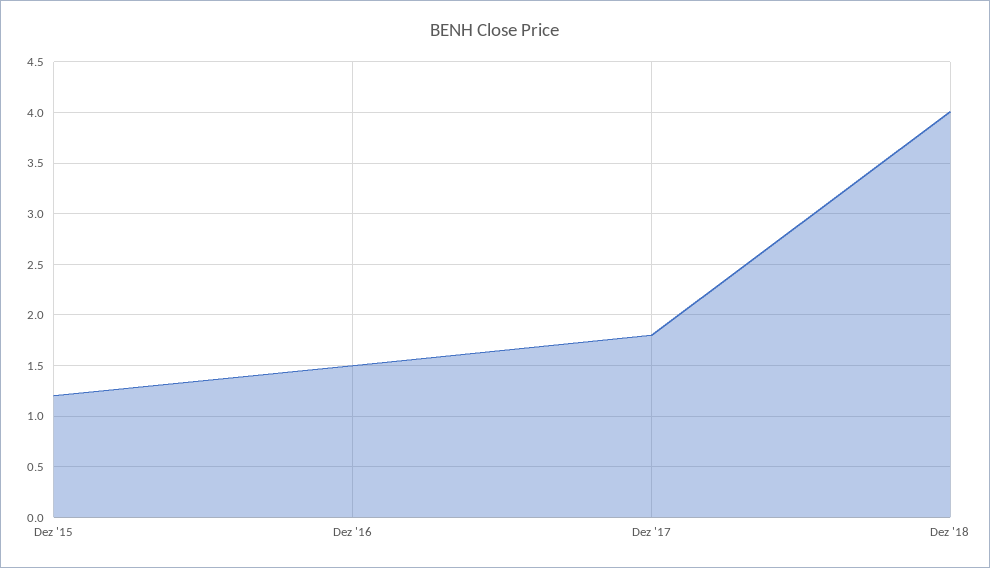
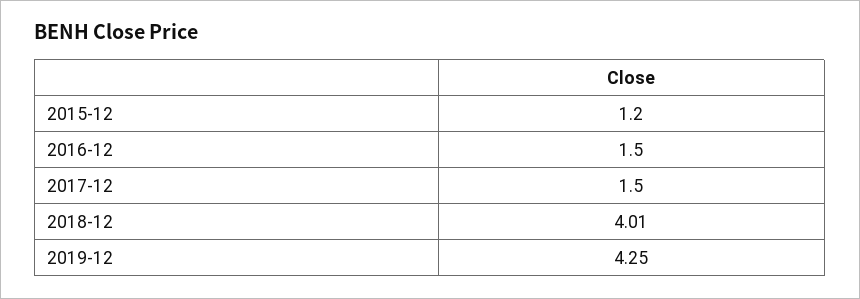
Dez '17: 1.8 -> 1.5
2019-12: none -> 4.25

